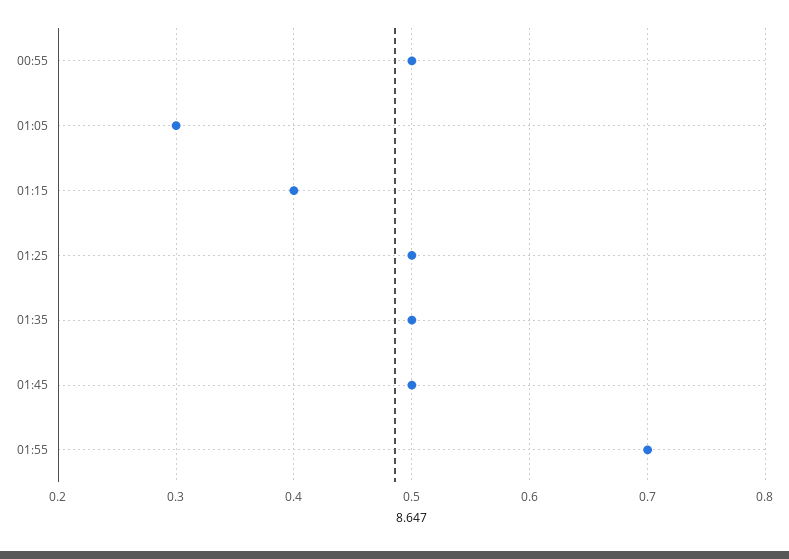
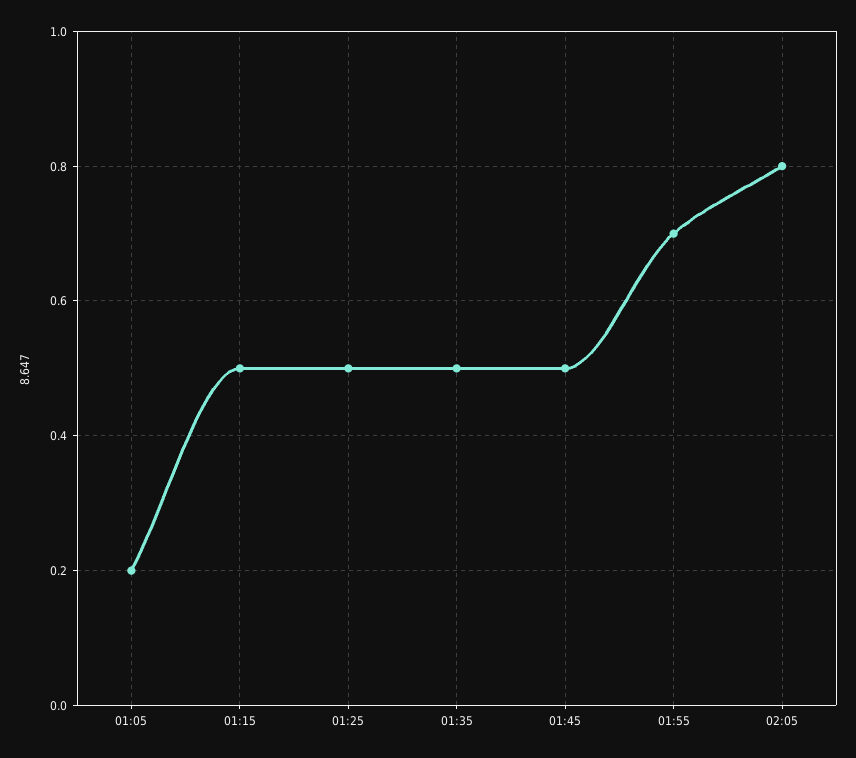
00:55: 0.5 -> none
01:05: 0.3 -> 0.2
01:15: 0.4 -> 0.5
02:05: none -> 0.8

